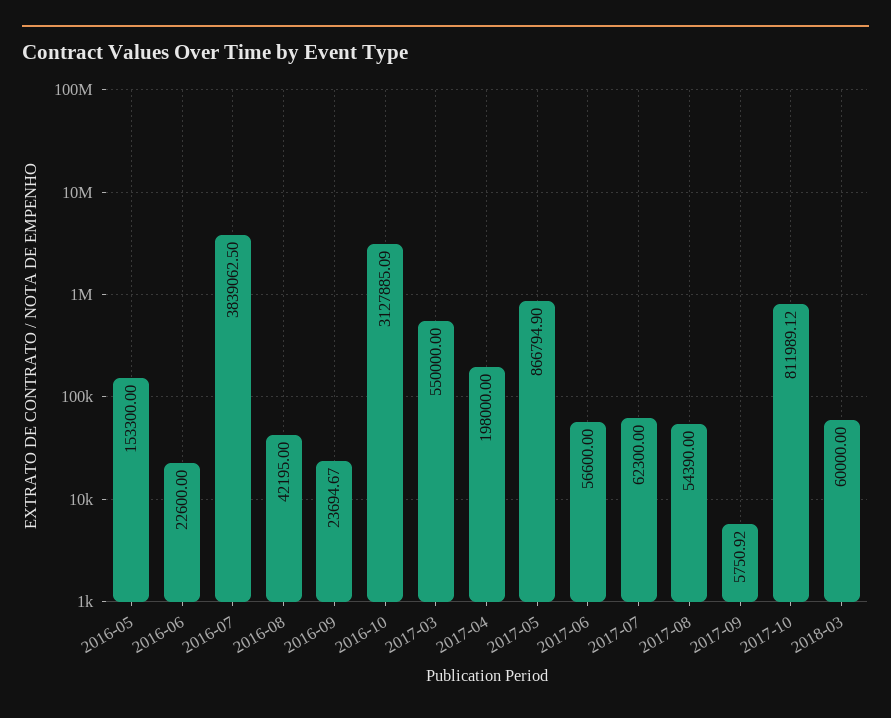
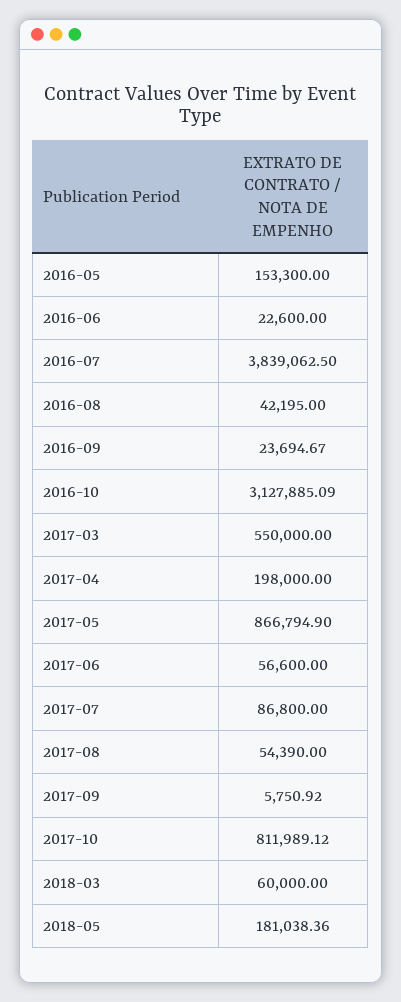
2017-07: 62300 -> 86800
2018-05: none -> 181038.36

